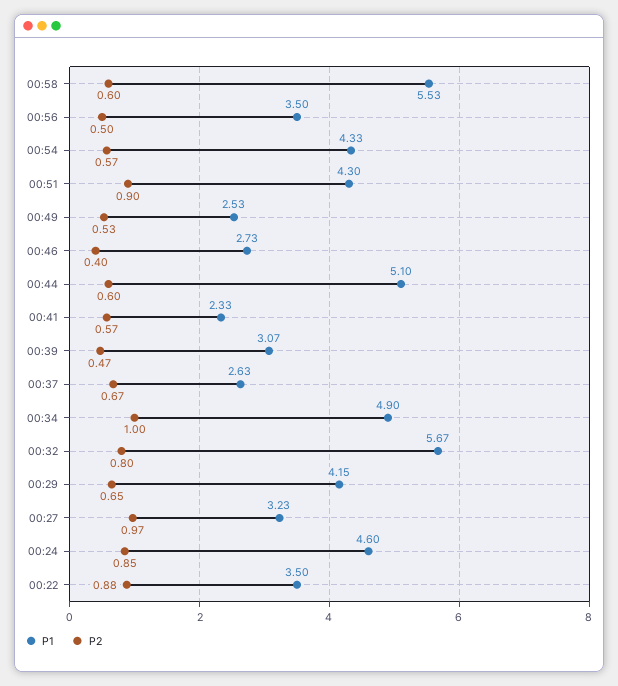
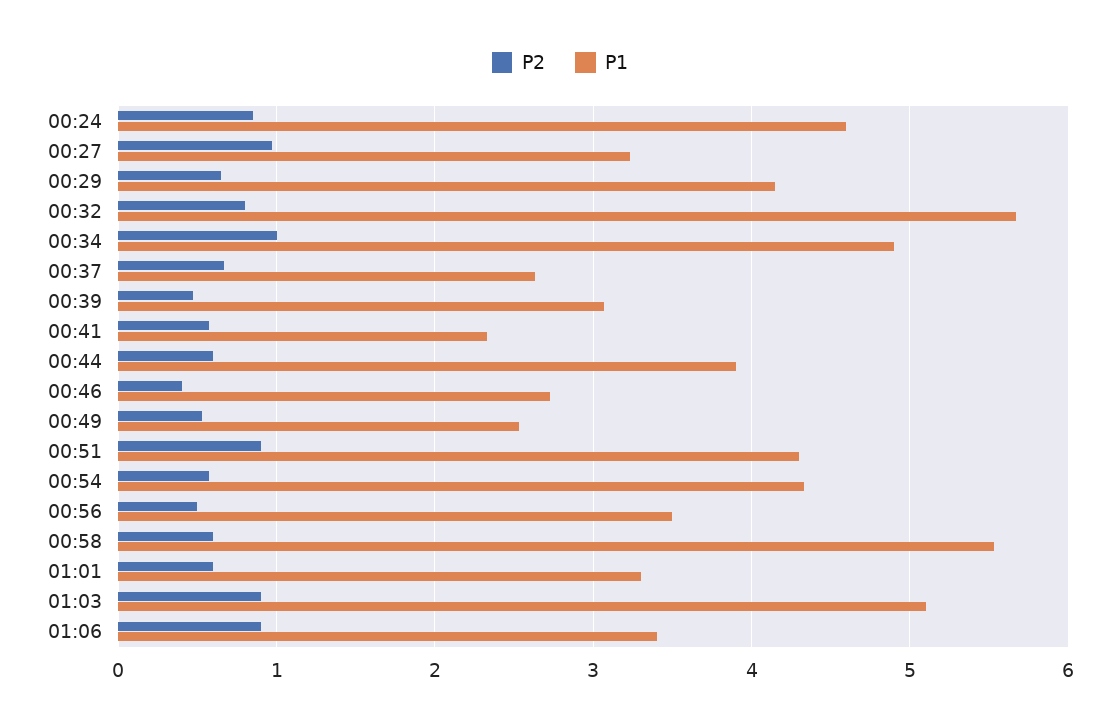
P1, 00:44: 5.1 -> 3.9
P1, 00:22: 3.5 -> none
P2, 00:22: 0.88 -> none
P2, 01:01: none -> 0.6
P1, 01:01: none -> 3.3
P2, 01:03: none -> 0.9
P1, 01:03: none -> 5.1
P2, 01:06: none -> 0.9
P1, 01:06: none -> 3.4

